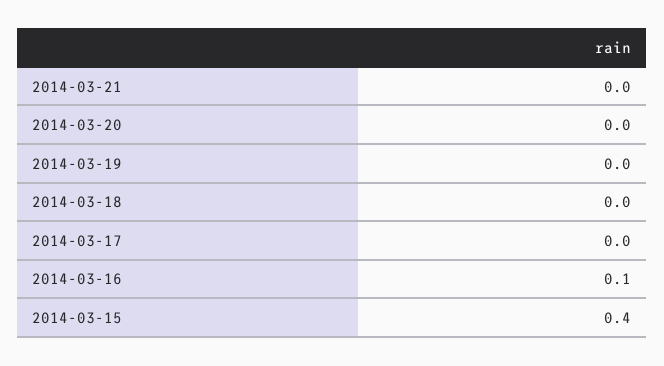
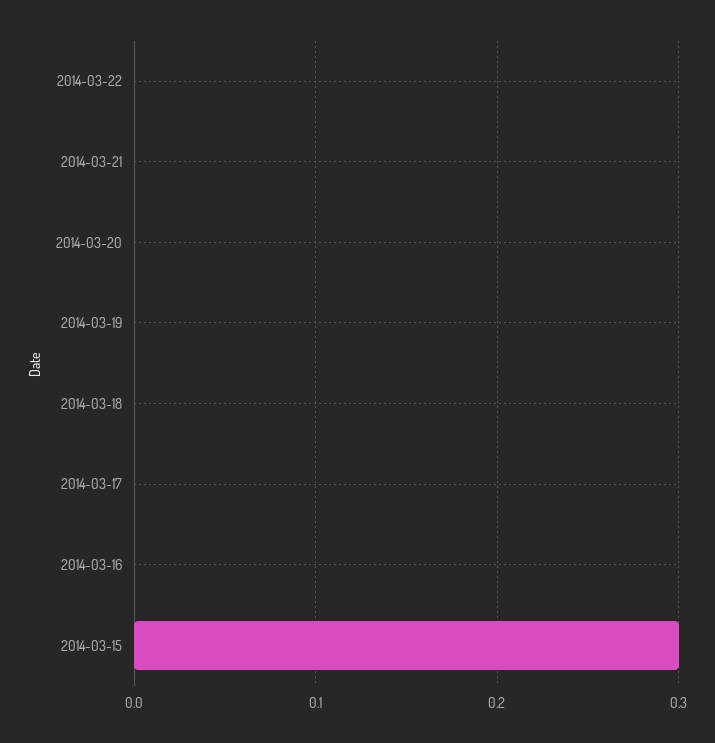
2014-03-16: 0.1 -> 0
2014-03-15: 0.4 -> 0.3
2014-03-22: none -> 0

